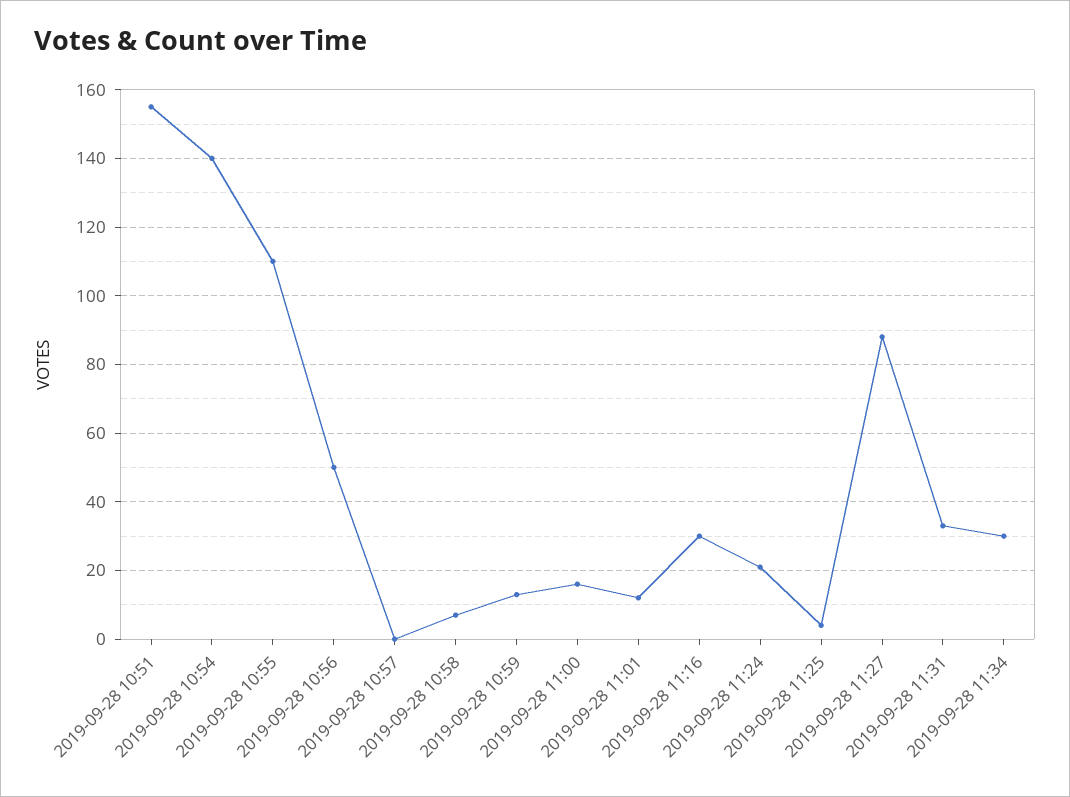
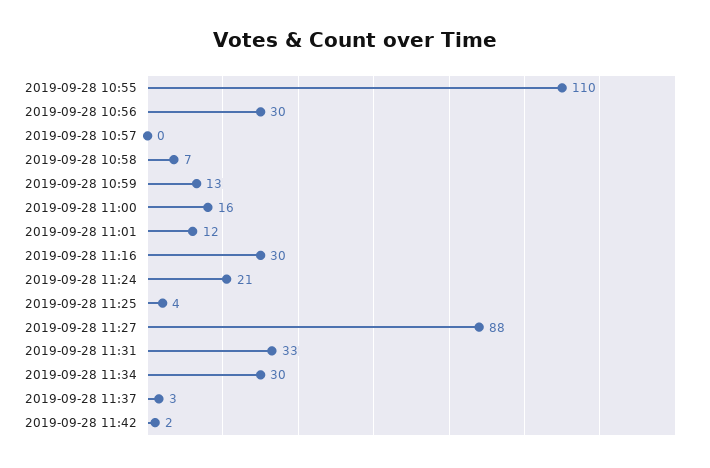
2019-09-28 10:51: 155 -> none
2019-09-28 10:54: 140 -> none
2019-09-28 10:56: 50 -> 30
2019-09-28 11:37: none -> 3
2019-09-28 11:42: none -> 2

